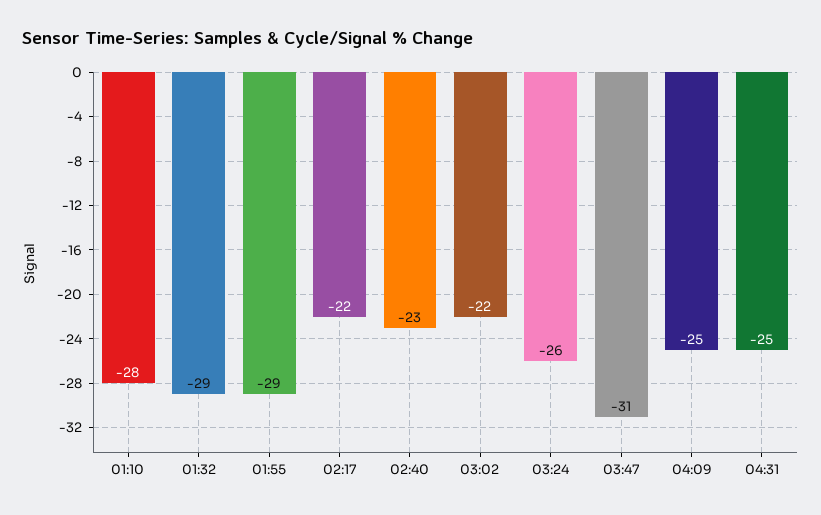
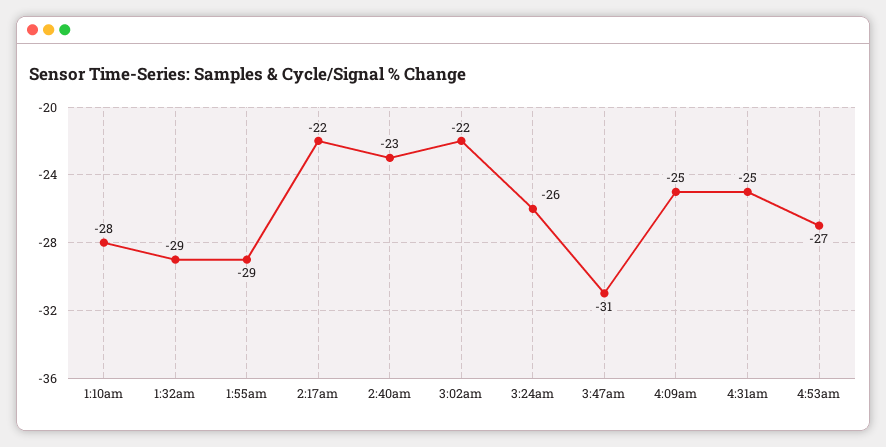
4:53am: none -> -27

